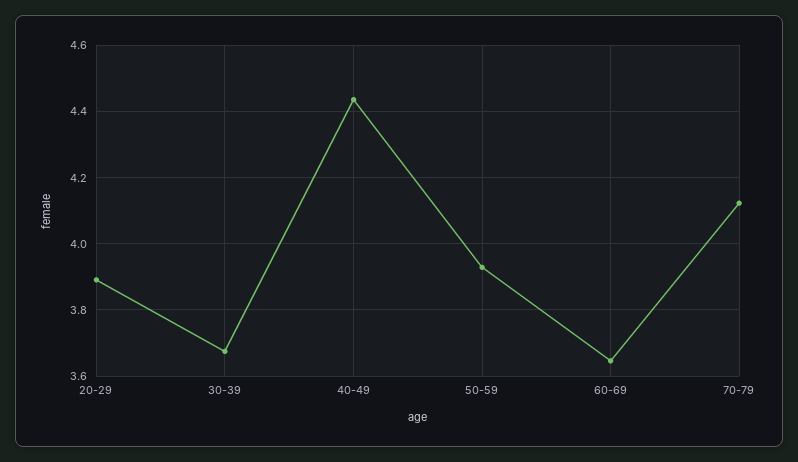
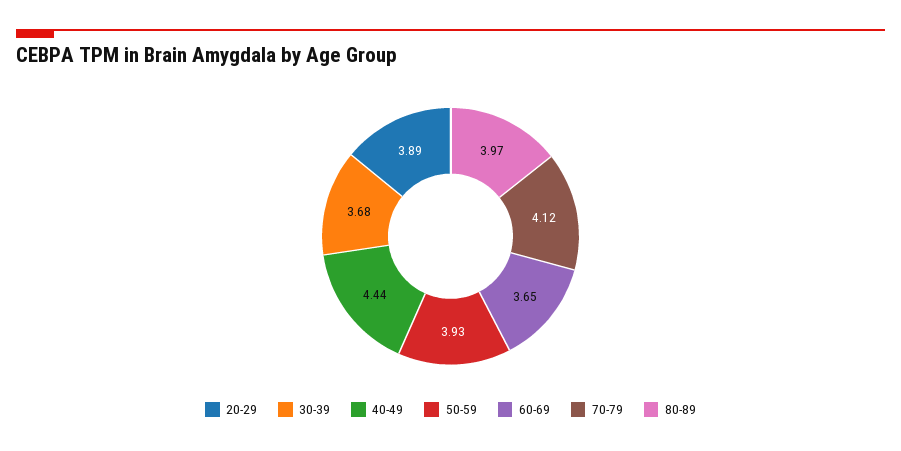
80-89: none -> 3.97

